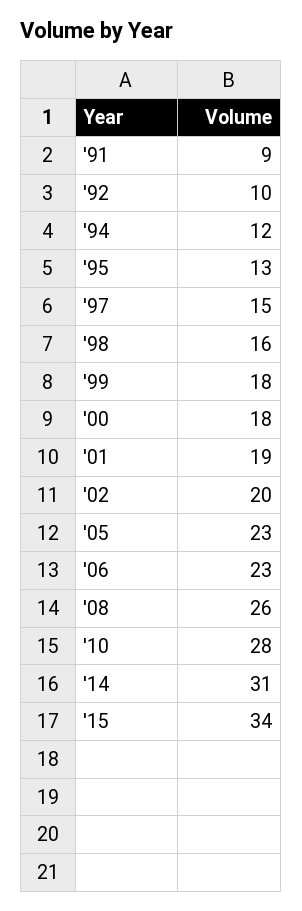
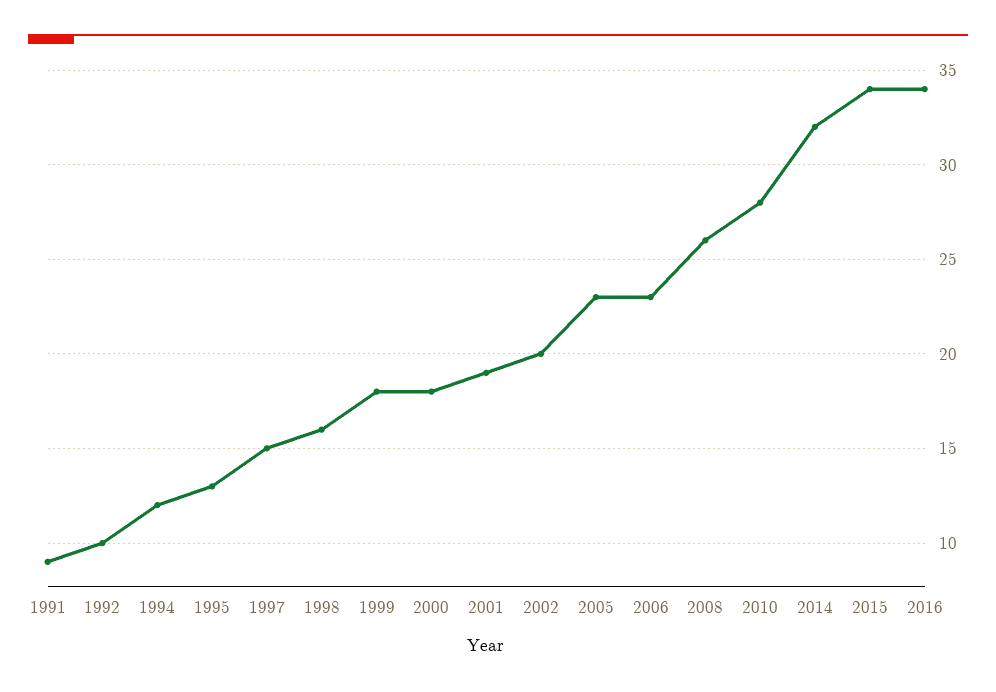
'14: 31 -> 32
2016: none -> 34

